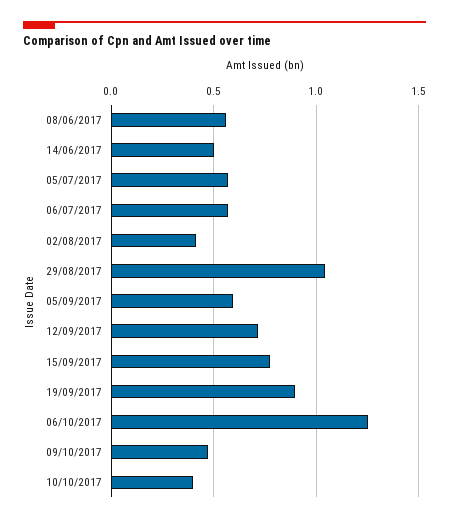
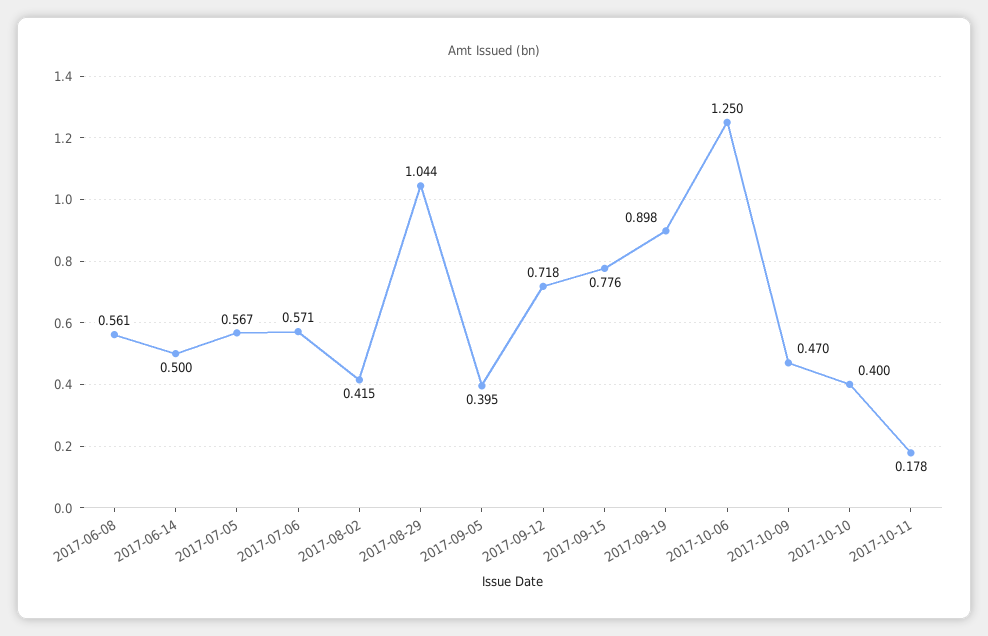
05/09/2017: 0.6 -> 0.395
2017-10-11: none -> 0.178

